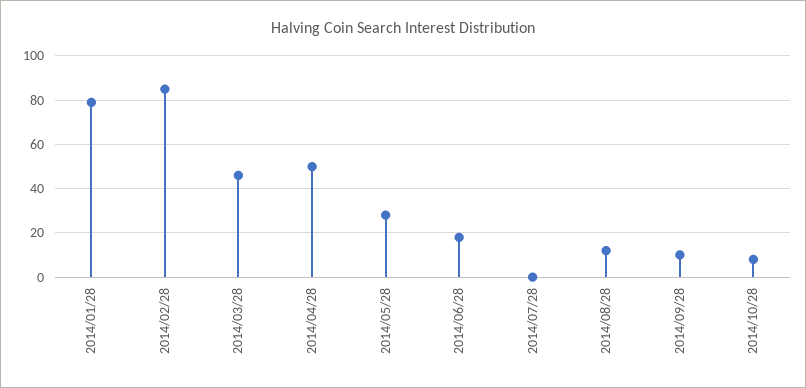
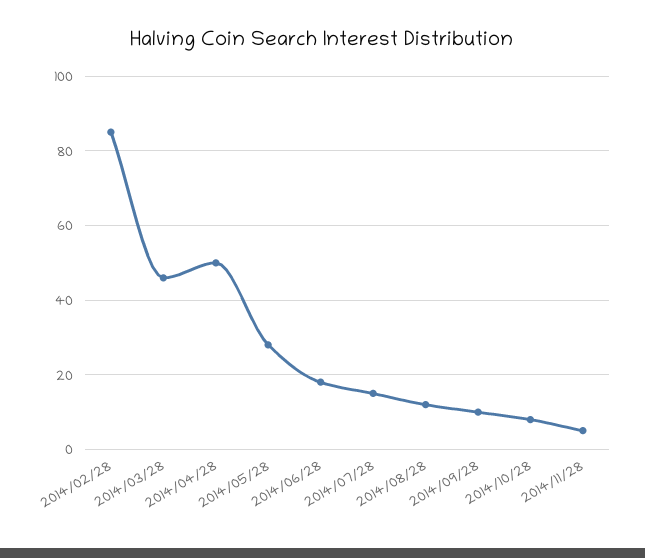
2014/01/28: 80 -> none
2014/07/28: 0 -> 15
2014/11/28: none -> 5

